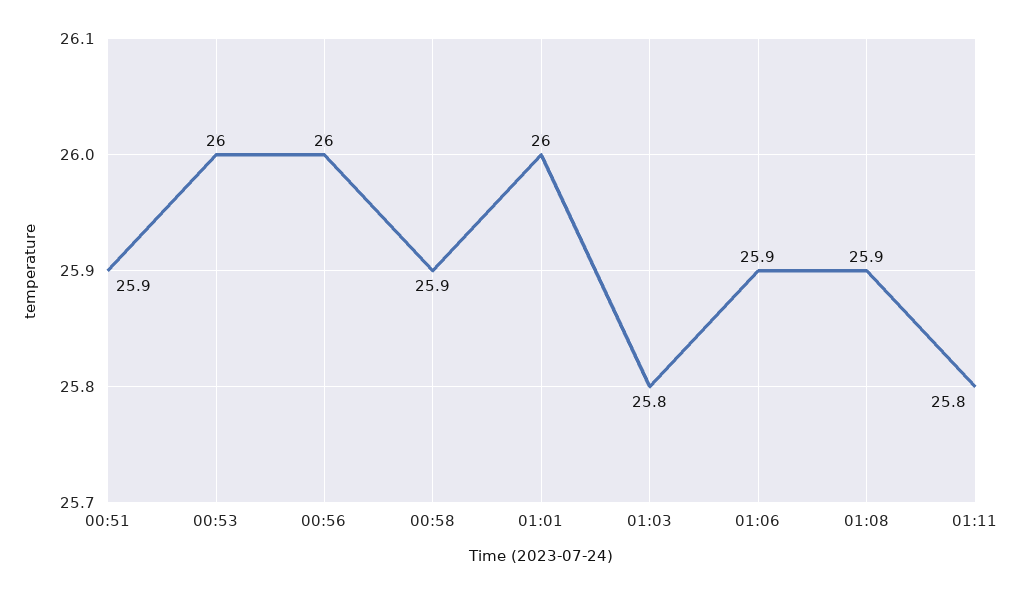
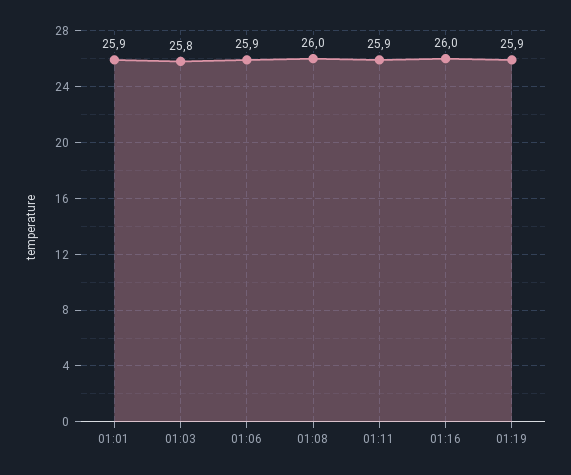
00:51: 25.9 -> none
00:53: 26 -> none
00:56: 26 -> none
00:58: 25.9 -> none
01:01: 26 -> 25.9
01:08: 25.9 -> 26
01:11: 25.8 -> 25.9
01:16: none -> 26
01:19: none -> 25.9

